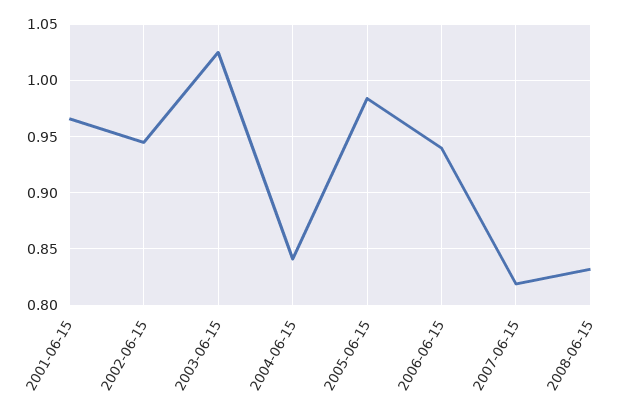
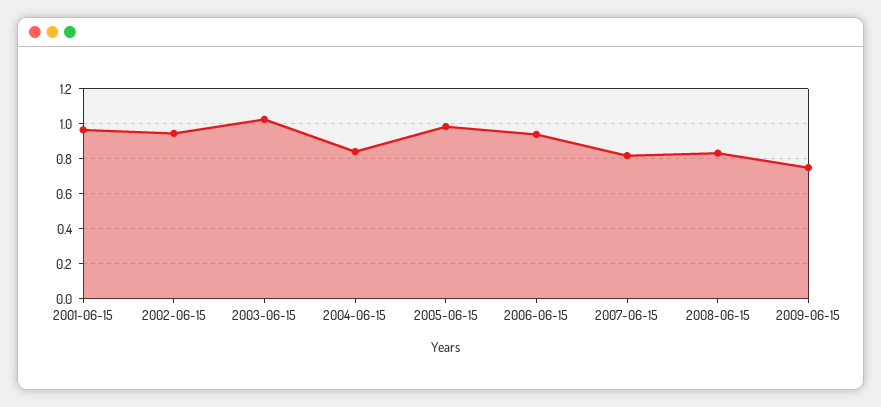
2009-06-15: none -> 0.75

